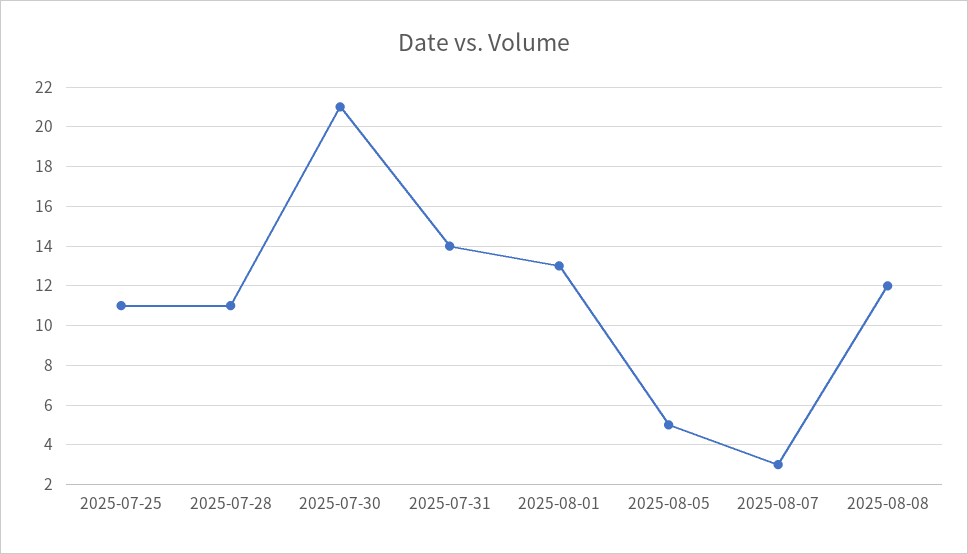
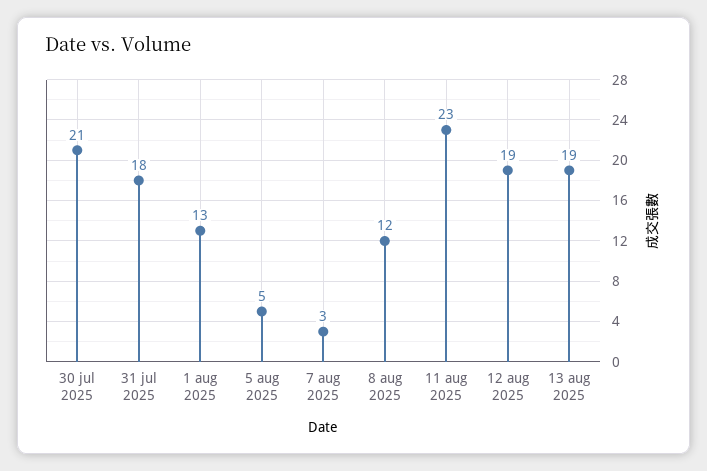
2025-07-25: 11 -> none
2025-07-28: 11 -> none
2025-07-31: 14 -> 18
11 aug 2025: none -> 23
12 aug 2025: none -> 19
13 aug 2025: none -> 19

